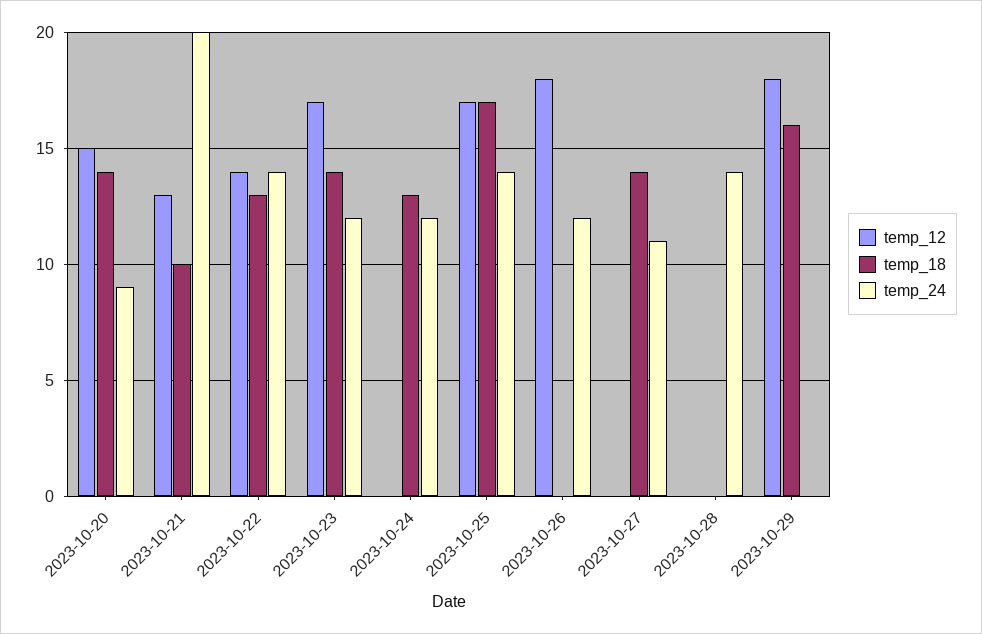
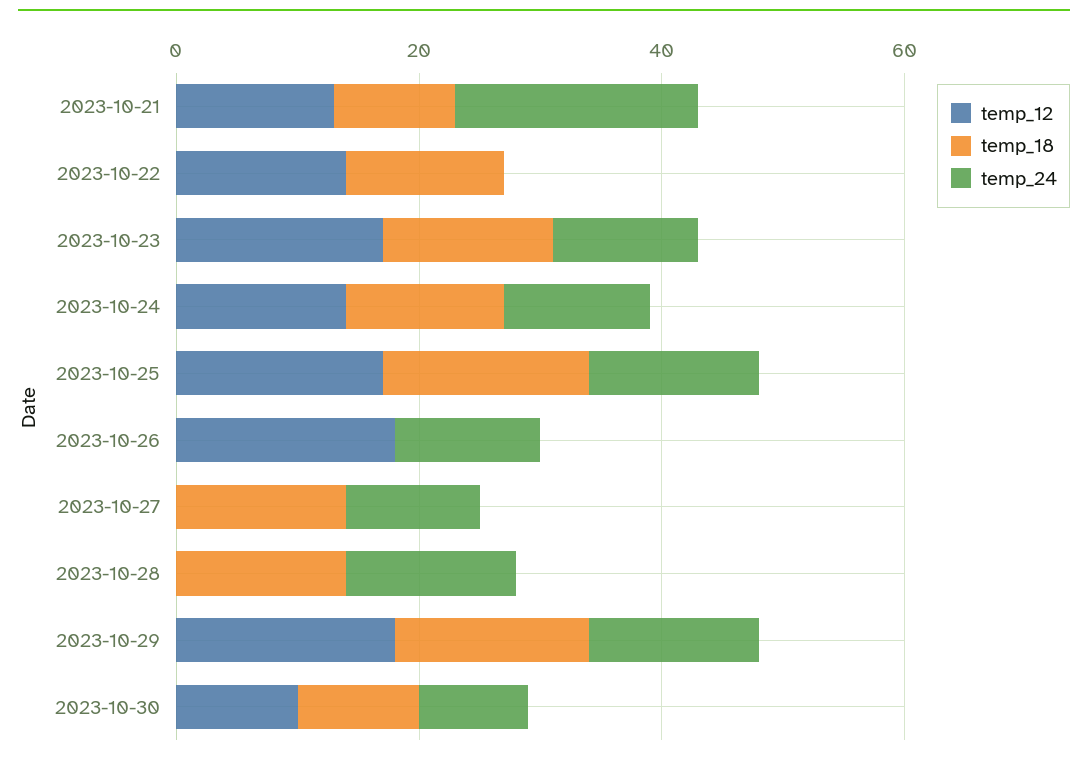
temp_12, 2023-10-20: 15 -> none
temp_18, 2023-10-20: 14 -> none
temp_24, 2023-10-20: 9 -> none
temp_24, 2023-10-22: 14 -> 0
temp_12, 2023-10-24: 0 -> 15
temp_18, 2023-10-28: 0 -> 15
temp_24, 2023-10-29: 0 -> 15
temp_12, 2023-10-30: none -> 10
temp_18, 2023-10-30: none -> 10
temp_24, 2023-10-30: none -> 10

